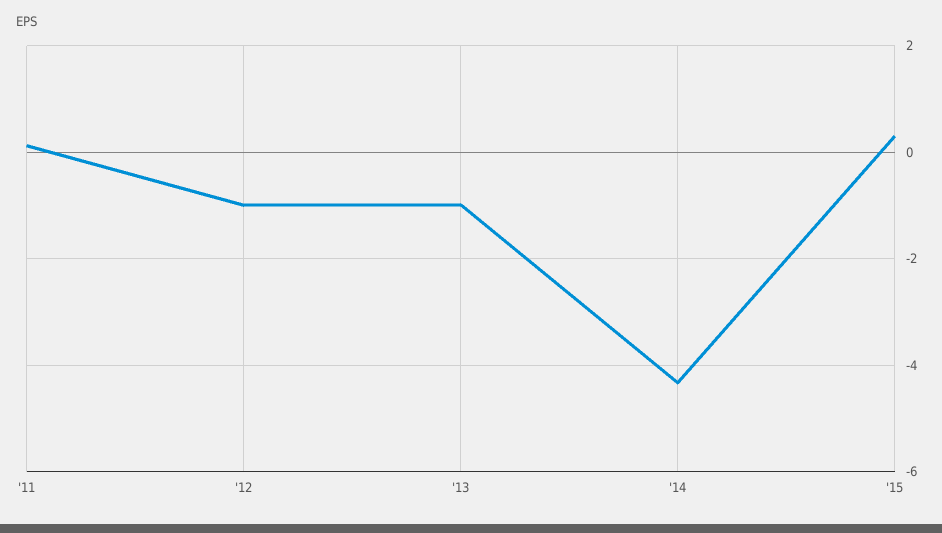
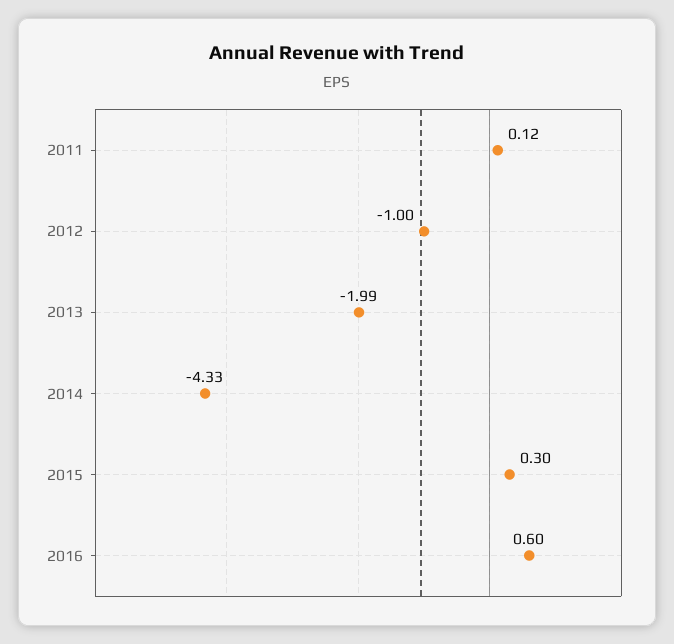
'13: -1 -> -1.99
2016: none -> 0.6

